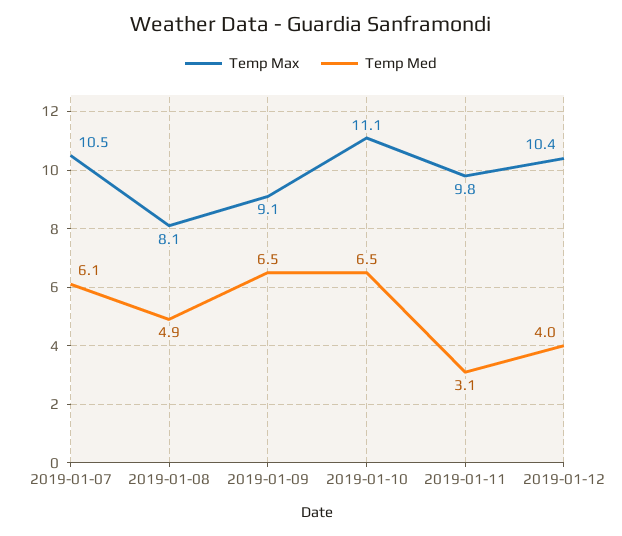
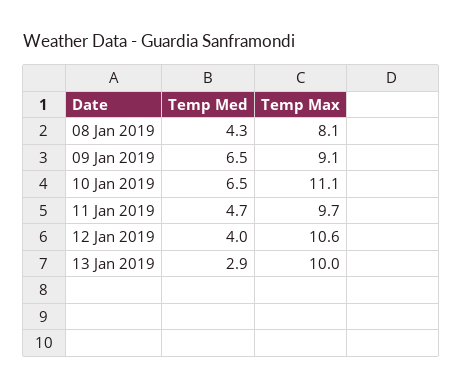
Temp Max, 2019-01-07: 10.5 -> none
Temp Med, 2019-01-07: 6.1 -> none
Temp Med, 2019-01-08: 4.9 -> 4.3
Temp Max, 2019-01-11: 9.8 -> 9.7
Temp Med, 2019-01-11: 3.1 -> 4.7
Temp Max, 2019-01-12: 10.4 -> 10.6
Temp Med, 13 Jan 2019: none -> 2.9
Temp Max, 13 Jan 2019: none -> 10

